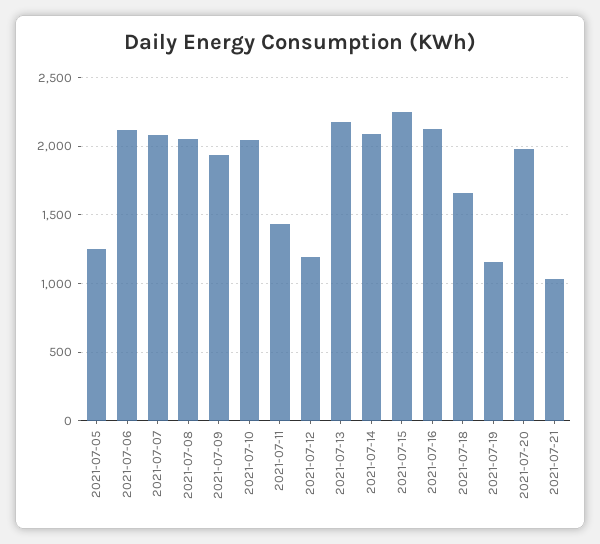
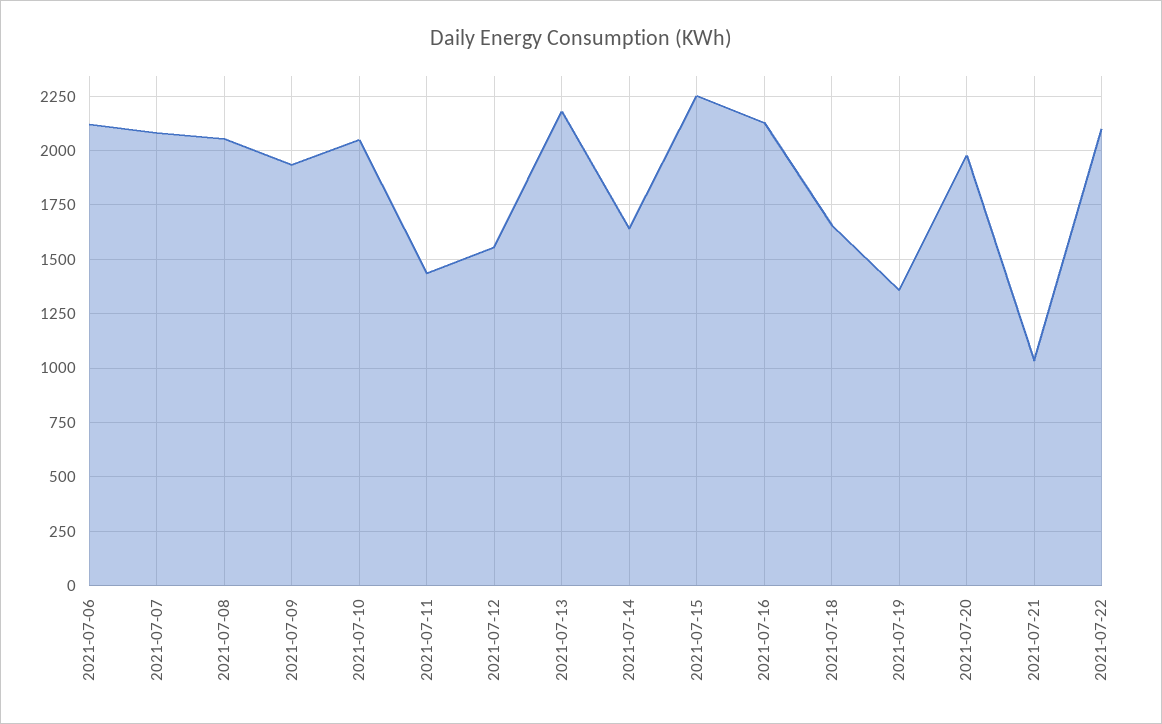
2021-07-05: 1250 -> none
2021-07-12: 1200 -> 1550
2021-07-14: 2100 -> 1650
2021-07-19: 1150 -> 1350
2021-07-22: none -> 2100

